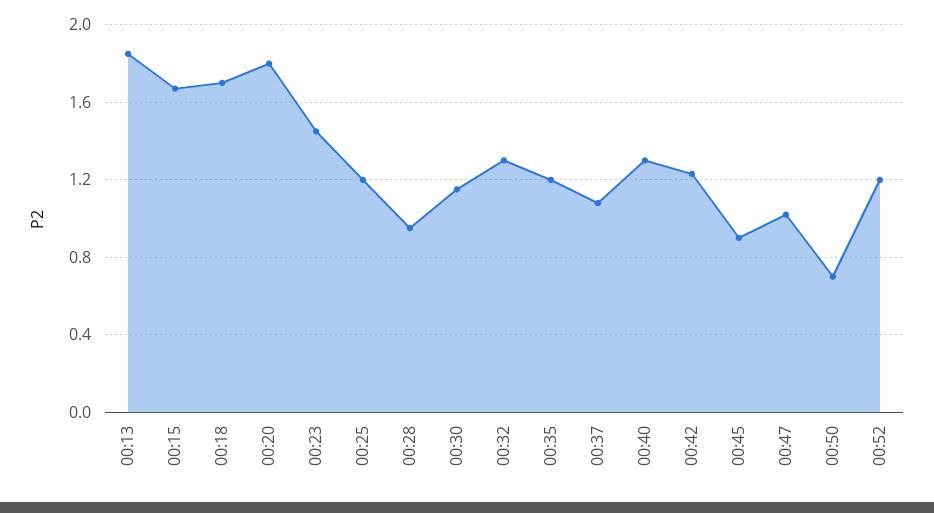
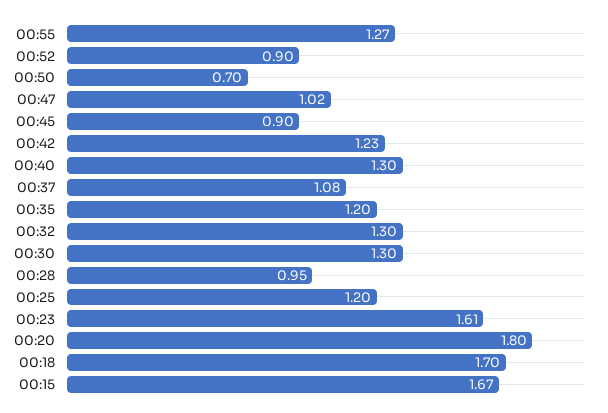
00:13: 1.85 -> none
00:23: 1.45 -> 1.61
00:30: 1.15 -> 1.3
00:52: 1.2 -> 0.9
00:55: none -> 1.27

